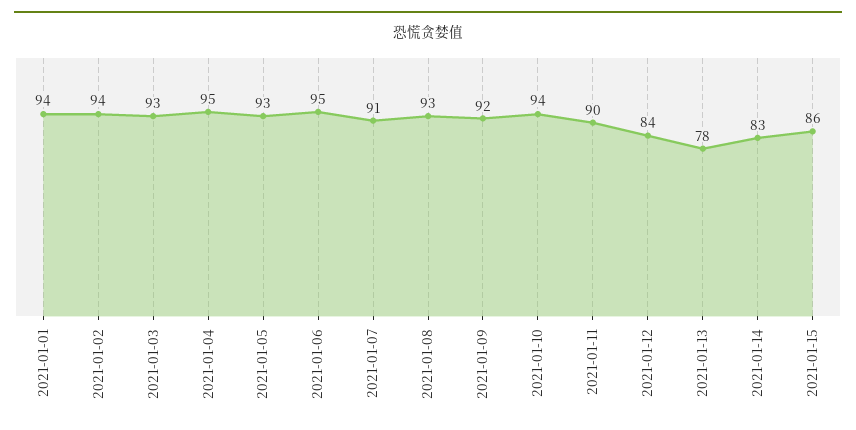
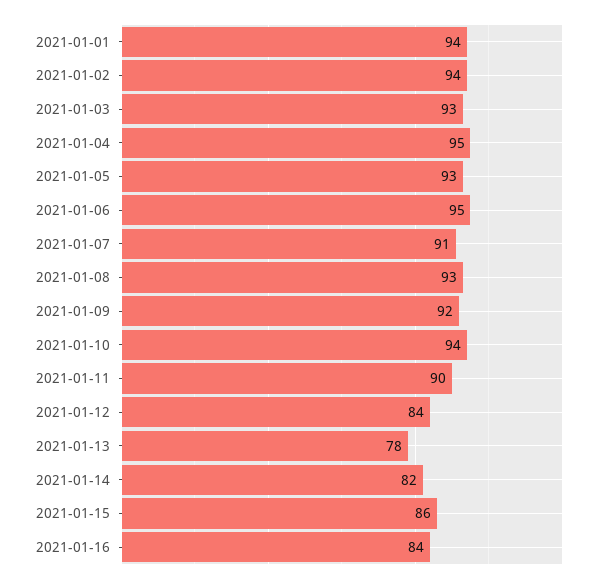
2021-01-14: 83 -> 82
2021-01-16: none -> 84

